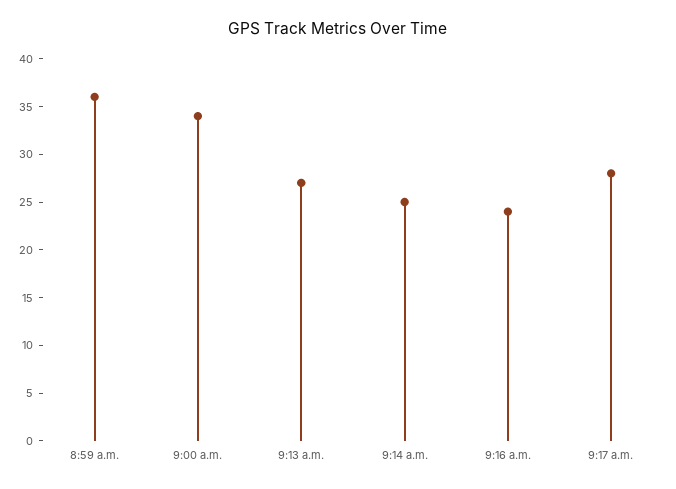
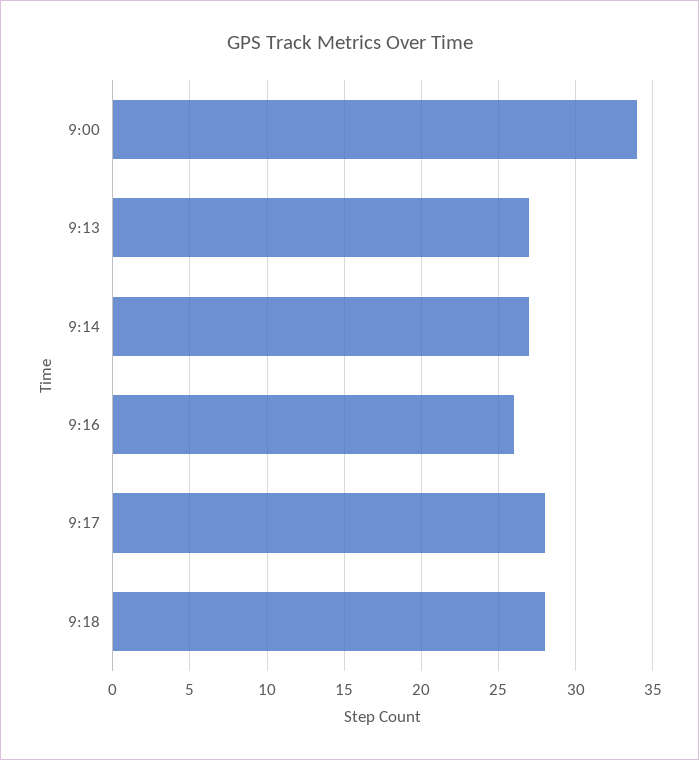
8:59 a.m.: 36 -> none
9:14 a.m.: 25 -> 27
9:16 a.m.: 24 -> 26
9:18: none -> 28

